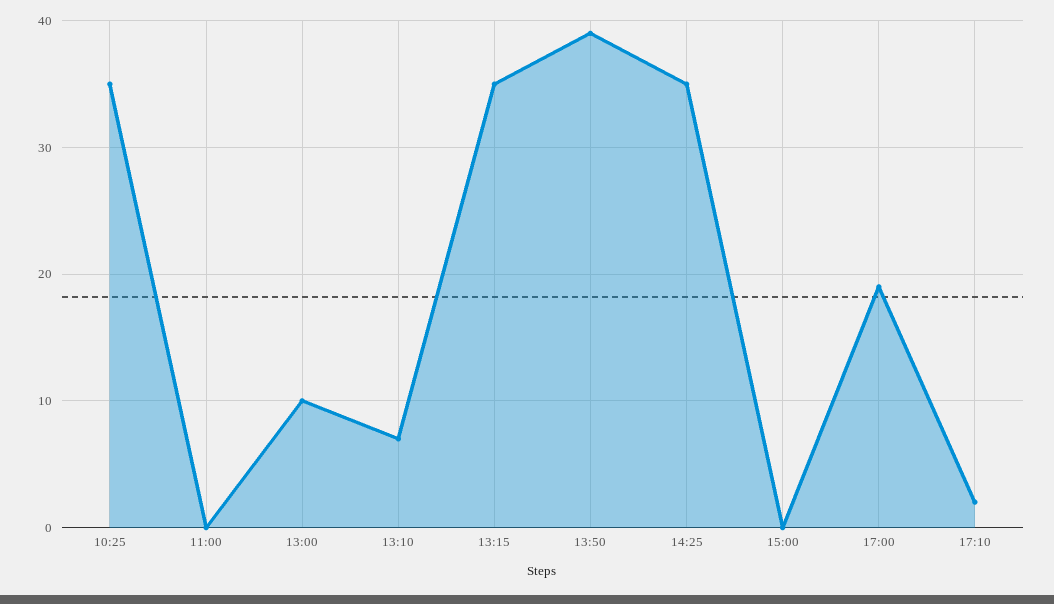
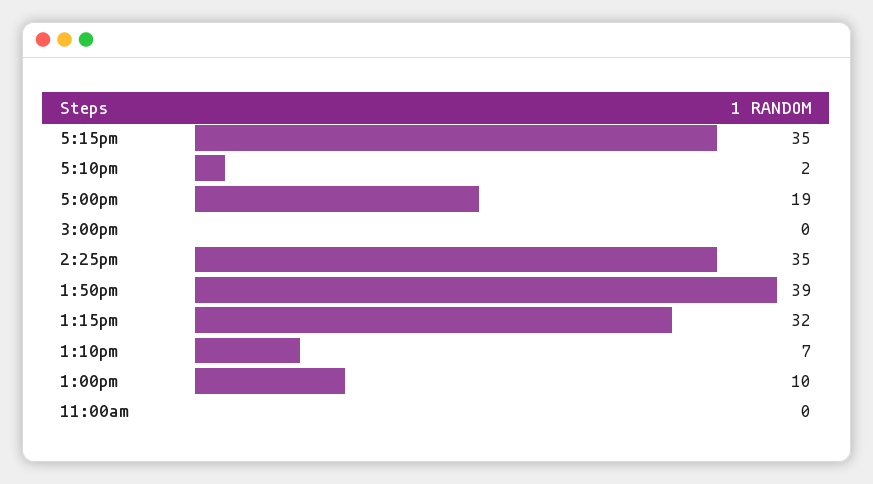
10:25: 35 -> none
13:15: 35 -> 32
5:15pm: none -> 35

